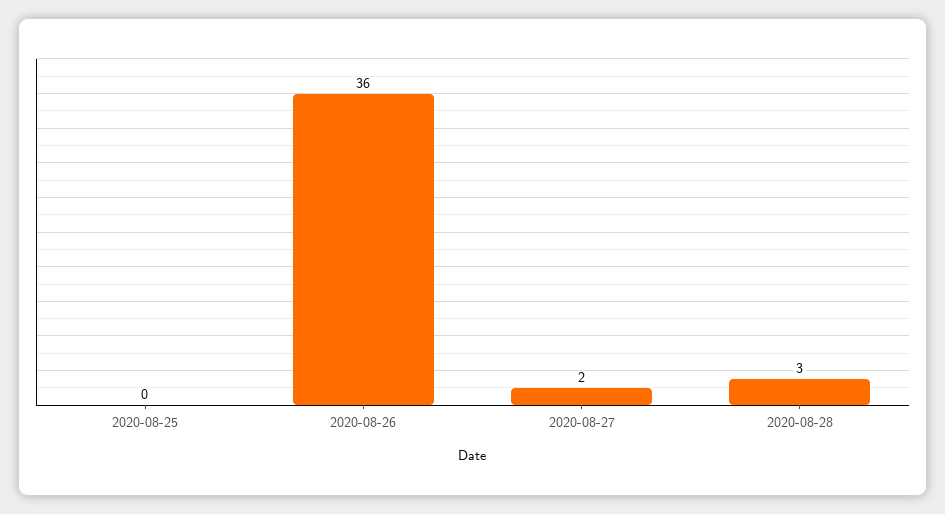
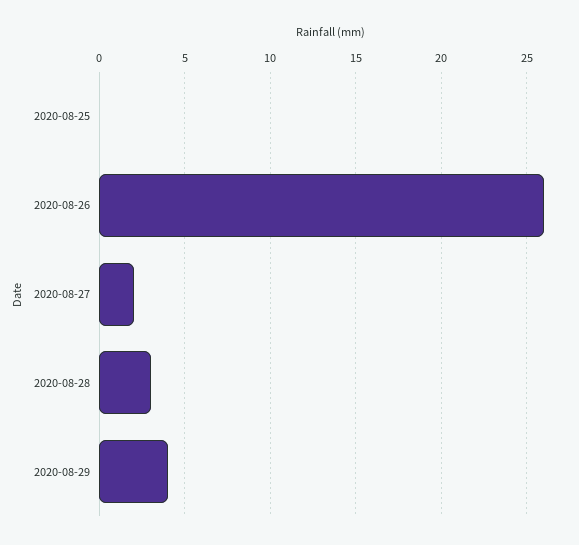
2020-08-26: 36 -> 26
2020-08-29: none -> 4

